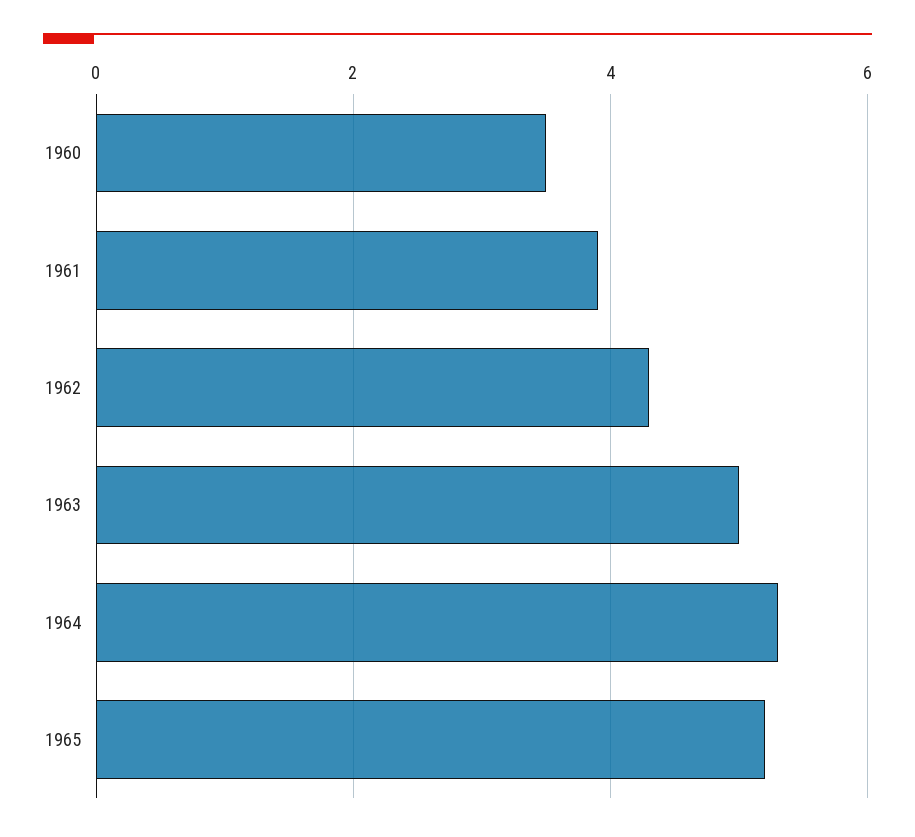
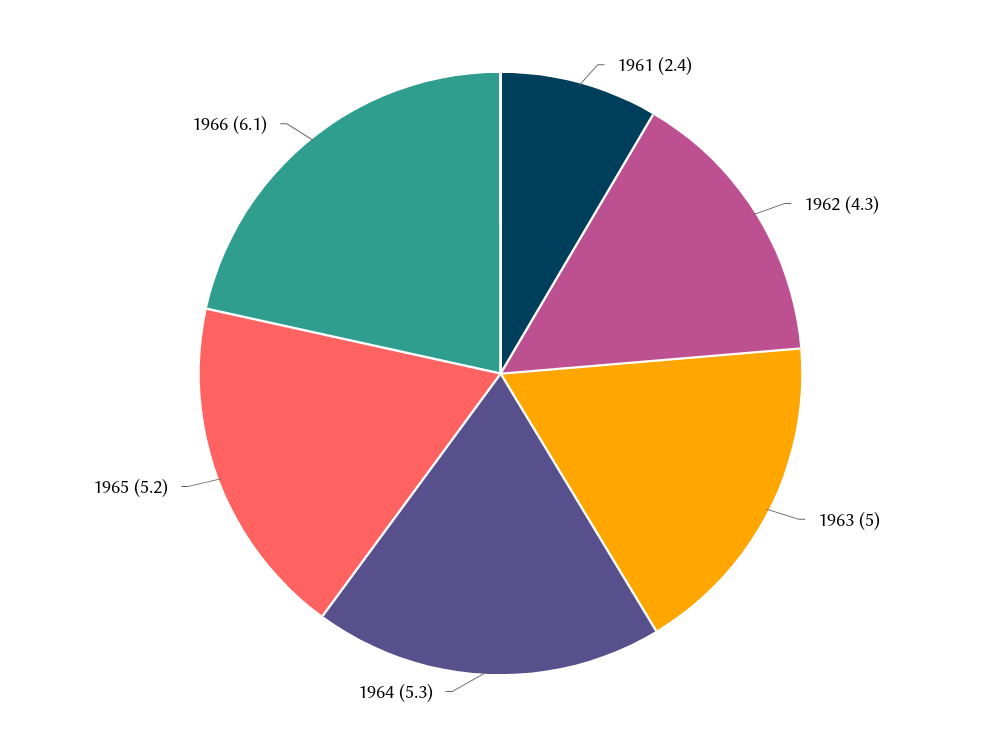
1960: 3.5 -> none
1961: 4 -> 2.4
1966: none -> 6.1

